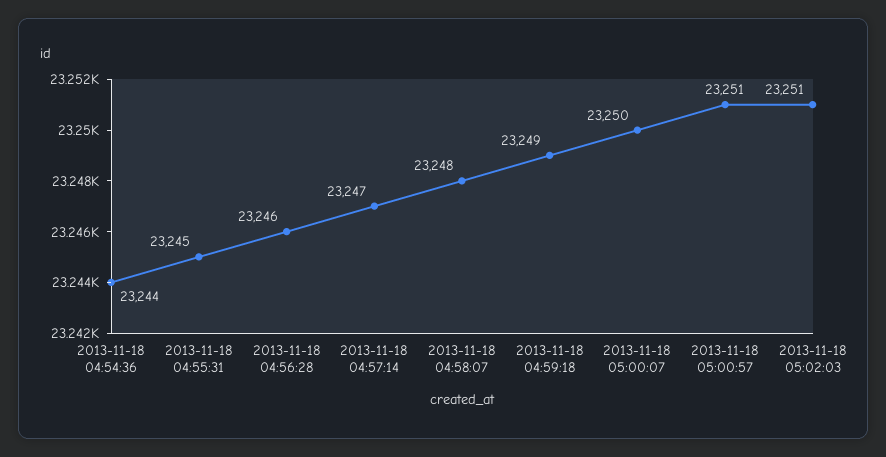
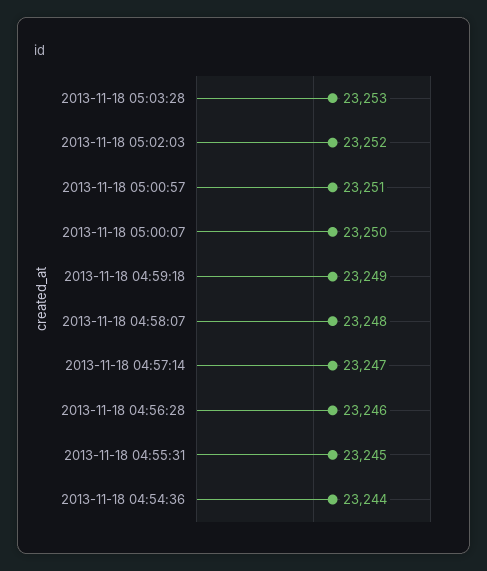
2013-11-18 05:02:03: 23251 -> 23252
2013-11-18 05:03:28: none -> 23253

